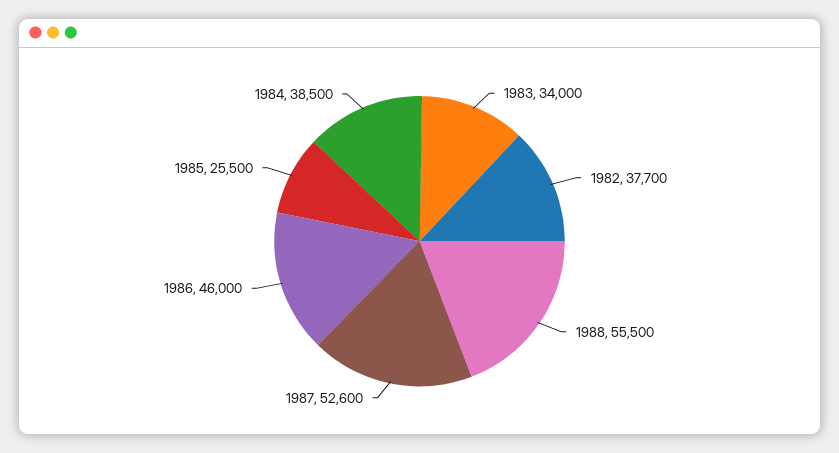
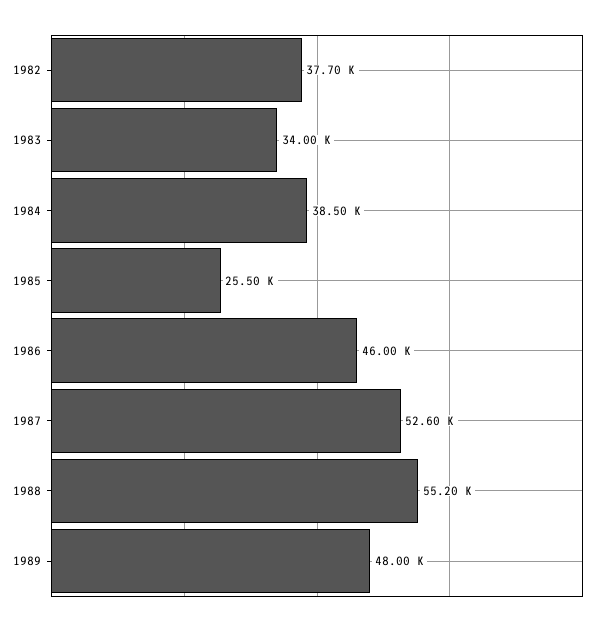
1988: 55500 -> 55200
1989: none -> 48000

